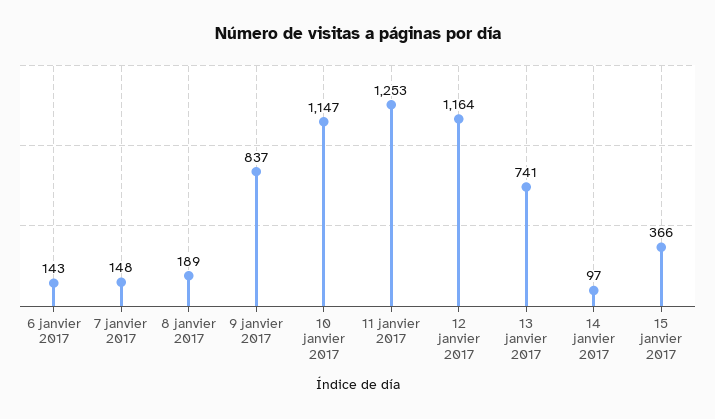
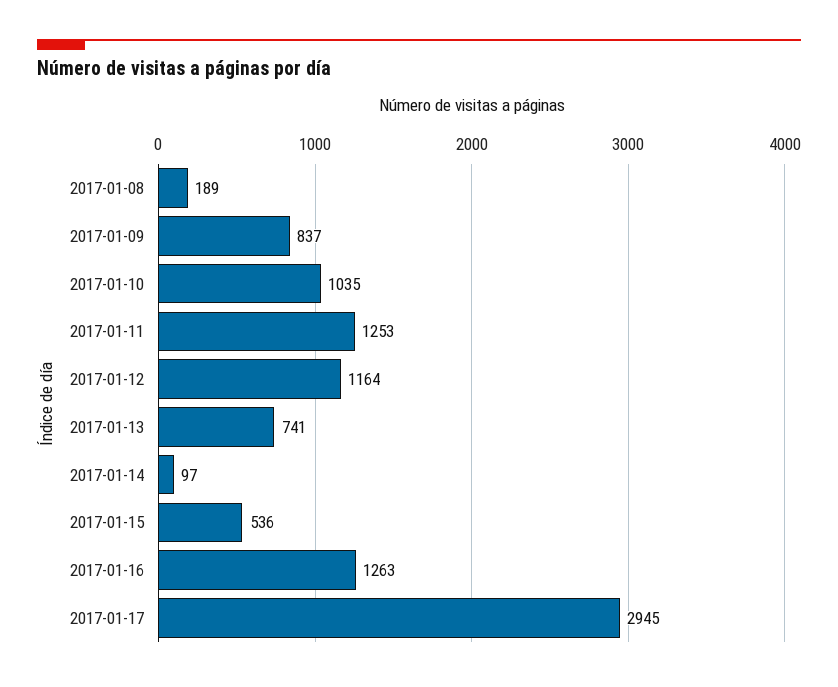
6 janvier 2017: 143 -> none
7 janvier 2017: 148 -> none
10 janvier 2017: 1147 -> 1035
15 janvier 2017: 366 -> 536
2017-01-16: none -> 1263
2017-01-17: none -> 2945

